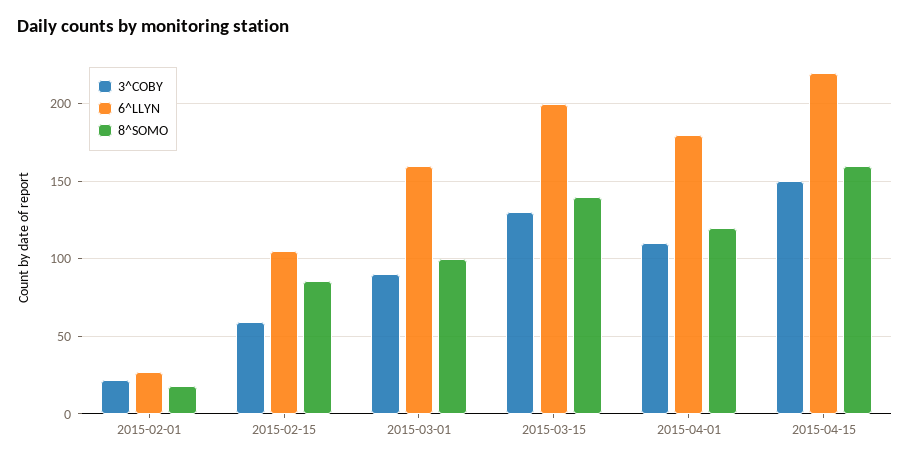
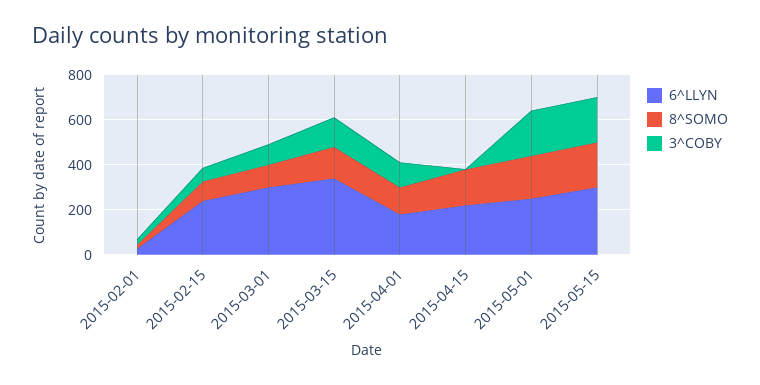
6^LLYN, 2015-02-15: 105 -> 250
6^LLYN, 2015-03-01: 160 -> 300
6^LLYN, 2015-03-15: 200 -> 350
3^COBY, 2015-04-15: 150 -> 0
6^LLYN, 2015-05-01: none -> 250
8^SOMO, 2015-05-01: none -> 200
3^COBY, 2015-05-01: none -> 200
6^LLYN, 2015-05-15: none -> 300
8^SOMO, 2015-05-15: none -> 200
3^COBY, 2015-05-15: none -> 200

